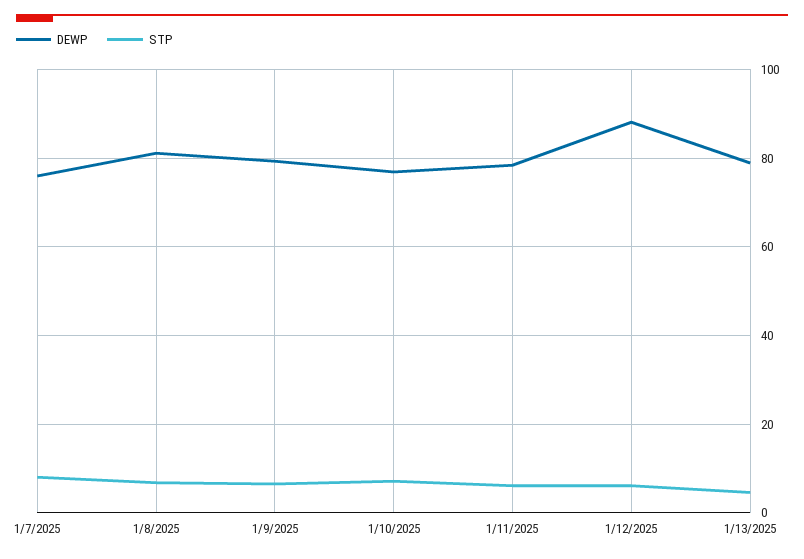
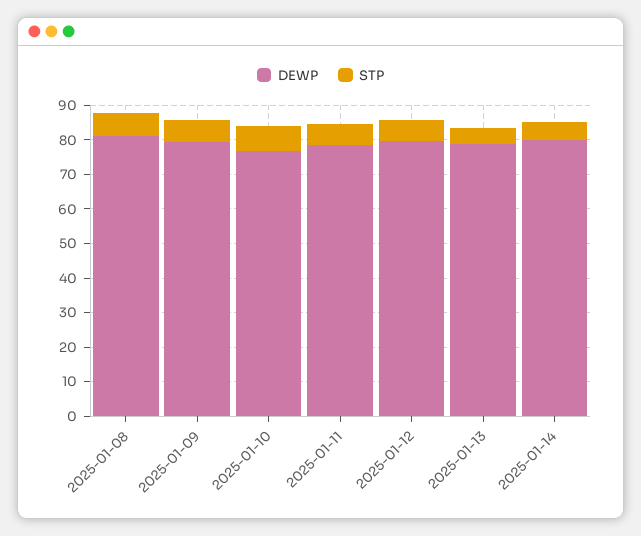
DEWP, 1/7/2025: 76 -> none
STP, 1/7/2025: 8 -> none
DEWP, 1/12/2025: 88 -> 80
DEWP, 2025-01-14: none -> 80
STP, 2025-01-14: none -> 5

